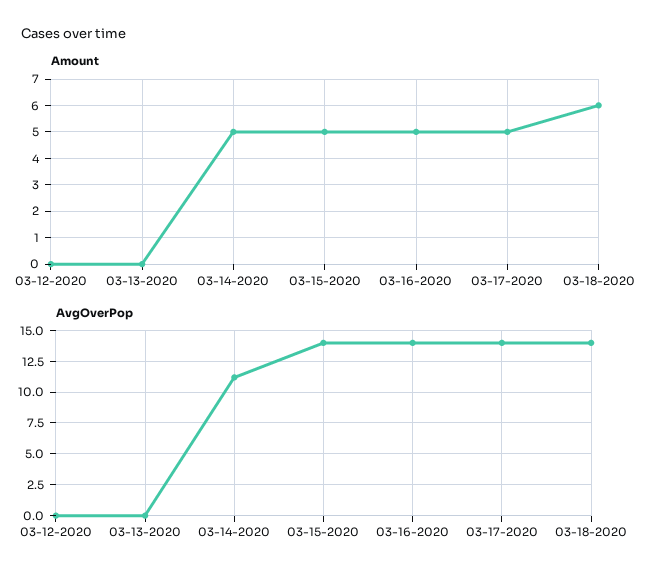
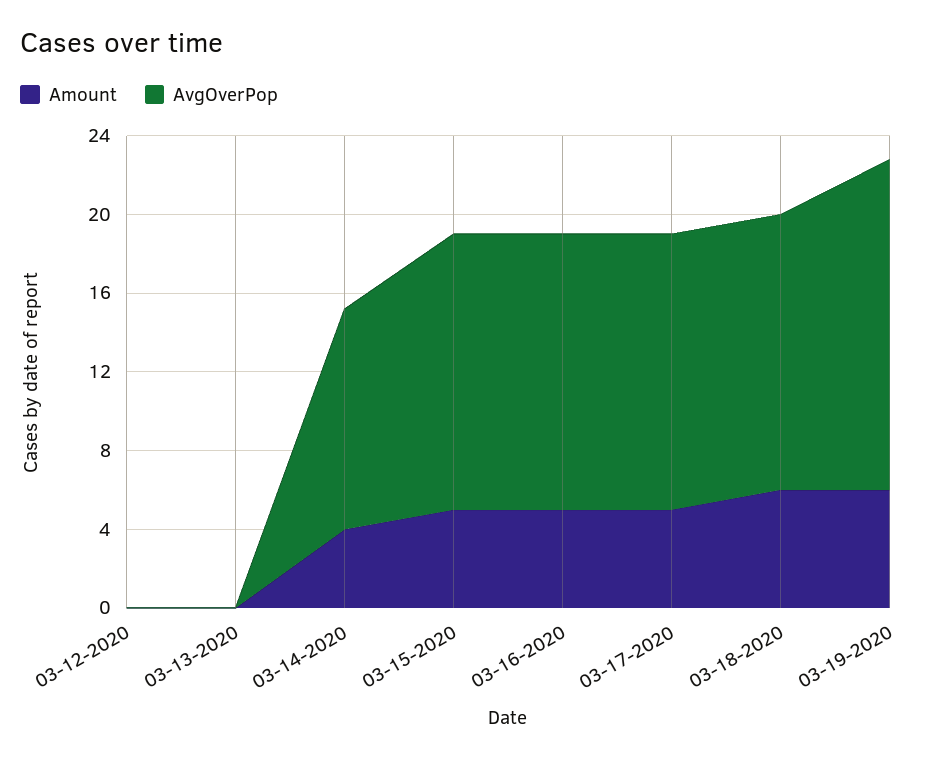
Amount, 03-14-2020: 5 -> 4
Amount, 03-19-2020: none -> 6
AvgOverPop, 03-19-2020: none -> 17

